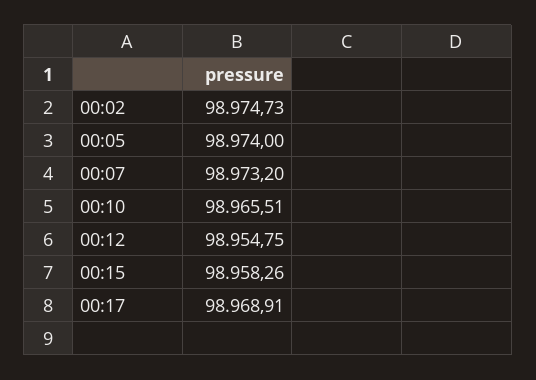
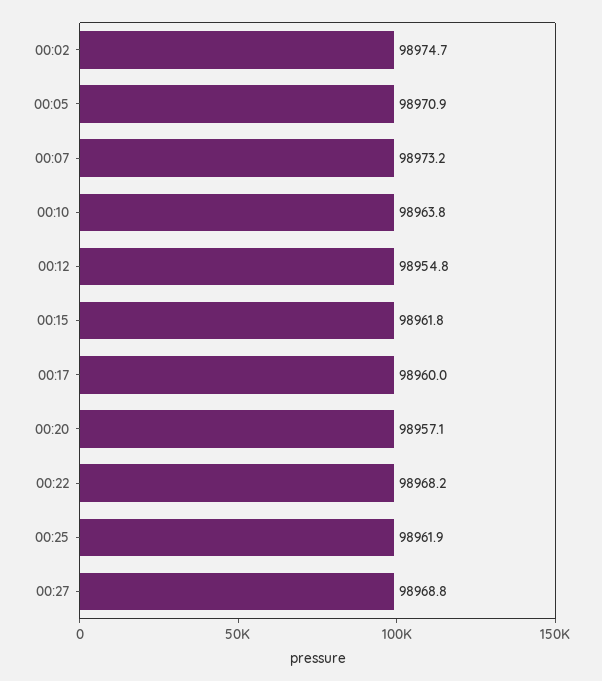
00:05: 98974 -> 98970.9
00:10: 98965.51 -> 98963.8
00:15: 98958.26 -> 98961.8
00:17: 98968.91 -> 98960
00:20: none -> 98957.1
00:22: none -> 98968.2
00:25: none -> 98961.9
00:27: none -> 98968.8

